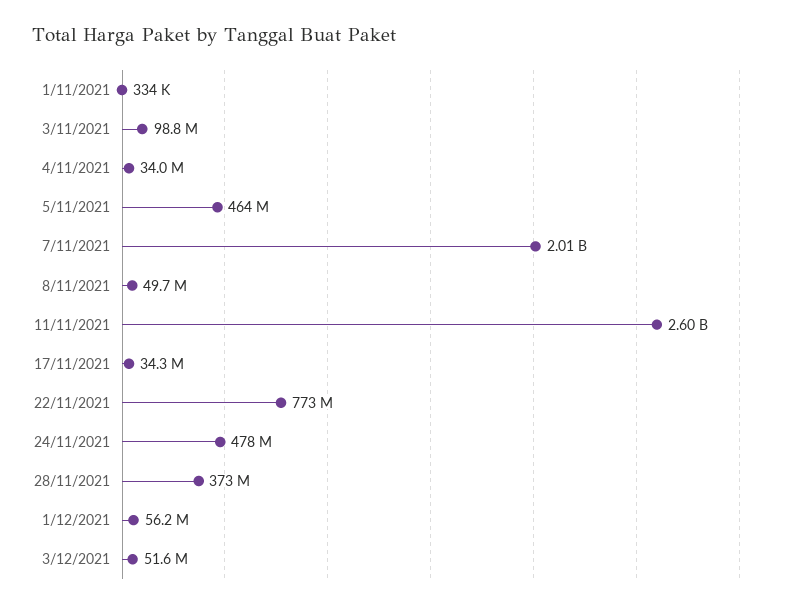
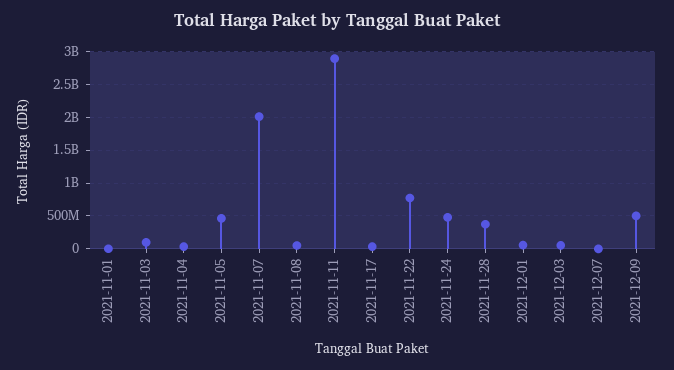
11/11/2021: 2600000000 -> 2900000000
2021-12-07: none -> 0
2021-12-09: none -> 500000000

